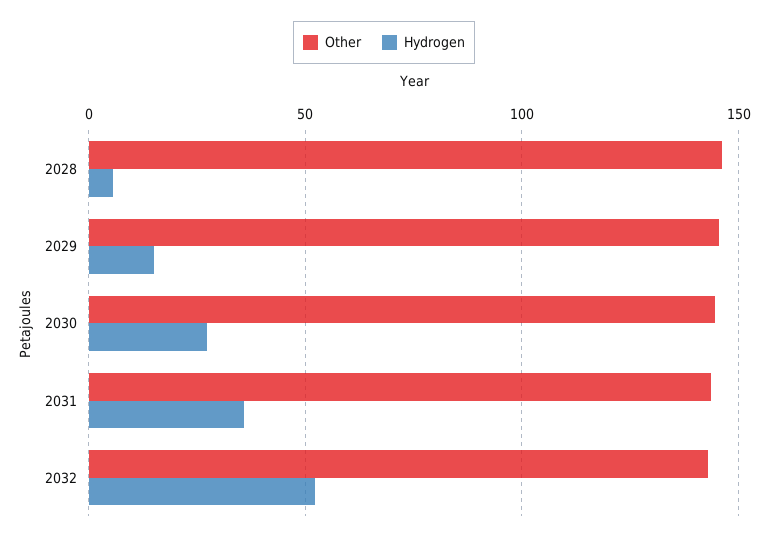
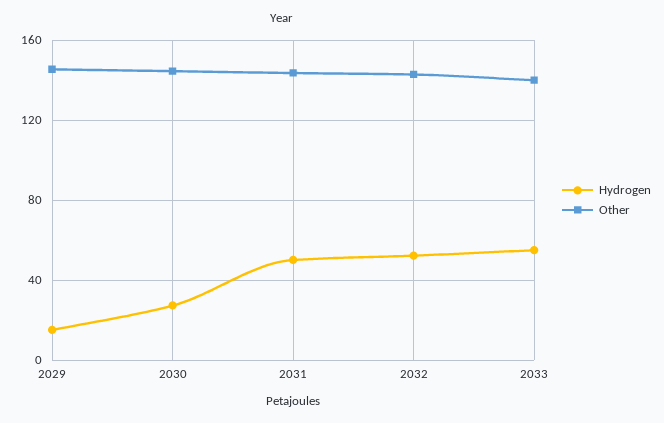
Other, 2028: 145 -> none
Hydrogen, 2028: 5 -> none
Hydrogen, 2031: 35 -> 50
Hydrogen, 2033: none -> 55
Other, 2033: none -> 140

